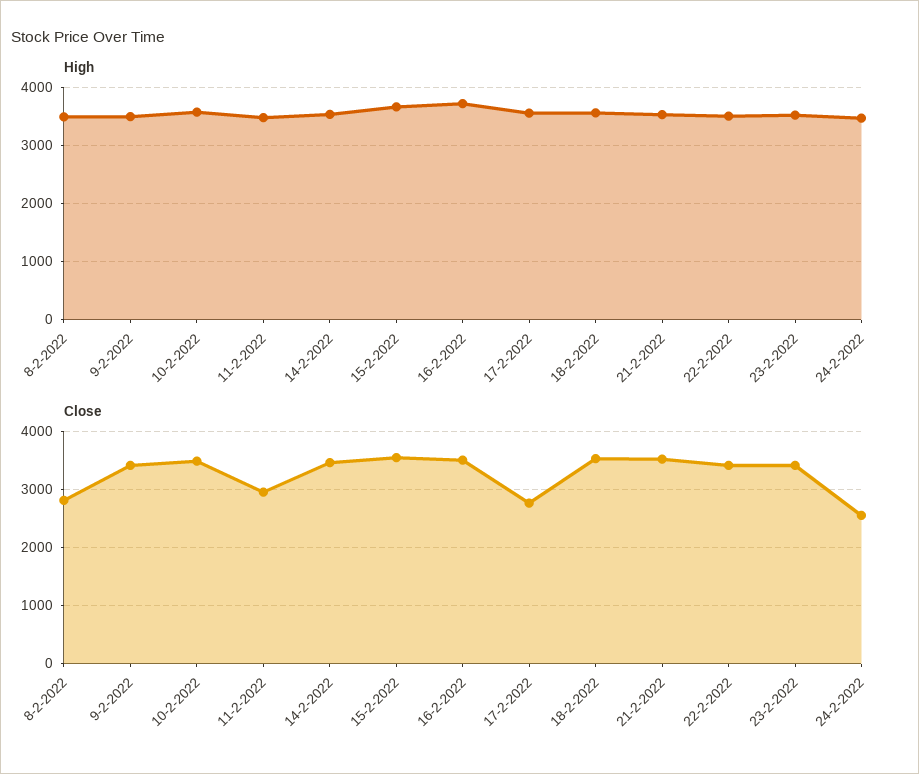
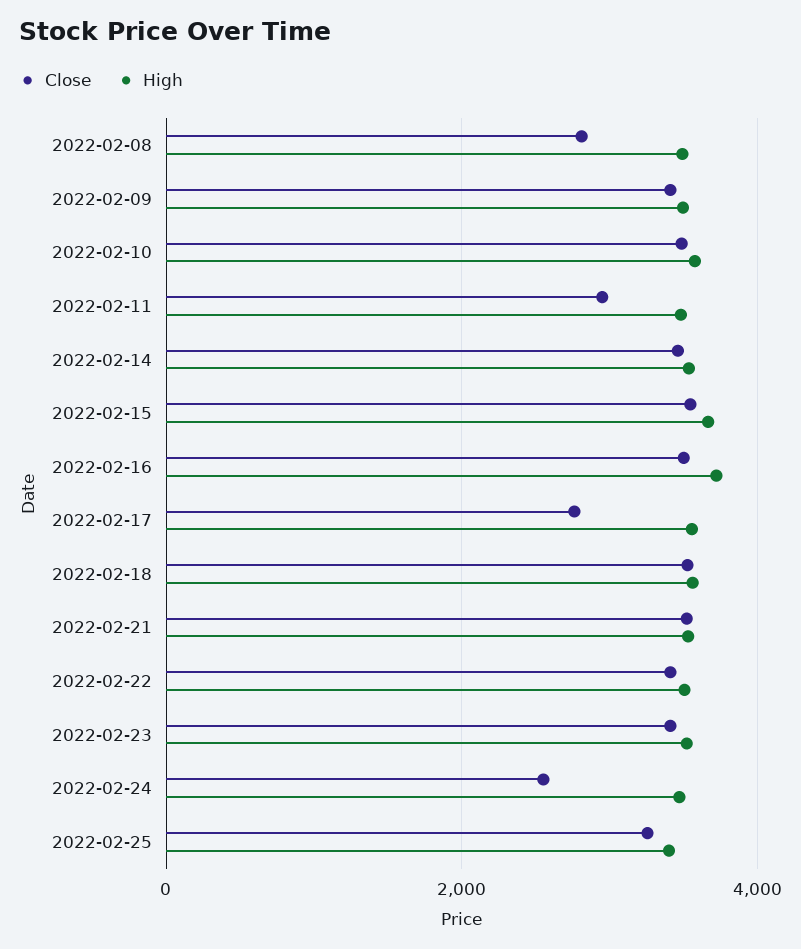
Close, 2022-02-25: none -> 3200
High, 2022-02-25: none -> 3400

